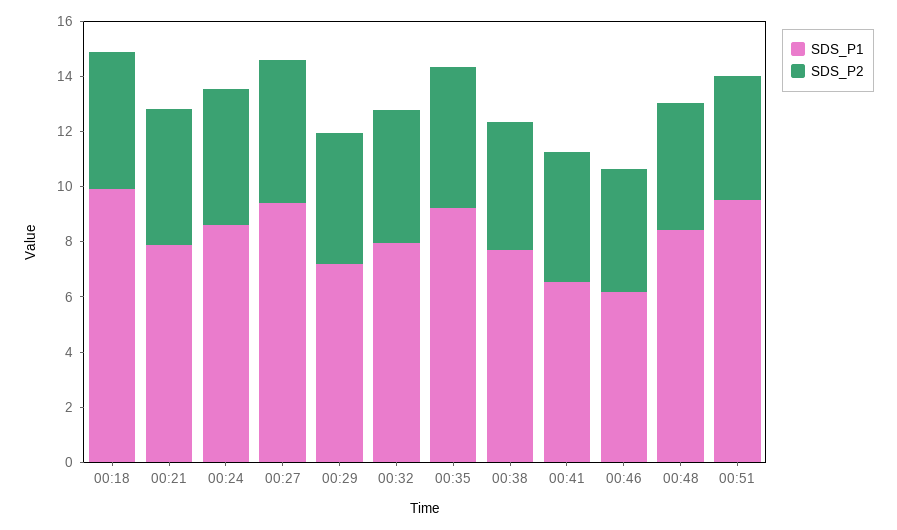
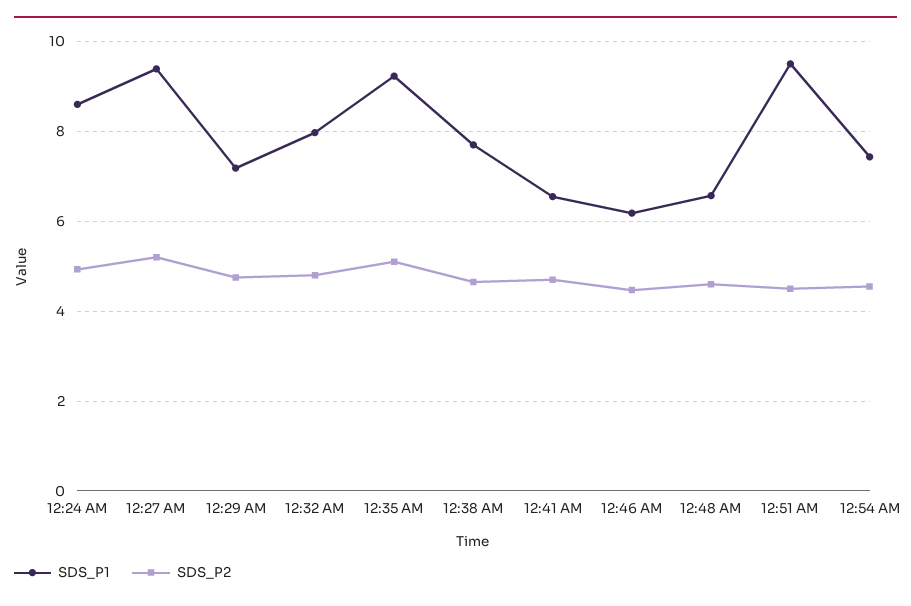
SDS_P1, 00:18: 10 -> none
SDS_P2, 00:18: 5 -> none
SDS_P1, 00:21: 8 -> none
SDS_P2, 00:21: 5 -> none
SDS_P1, 00:48: 8.5 -> 6.6
SDS_P1, 12:54 AM: none -> 7.4
SDS_P2, 12:54 AM: none -> 4.6

